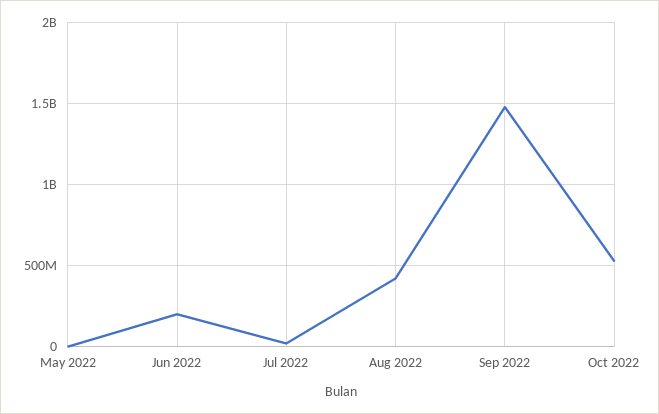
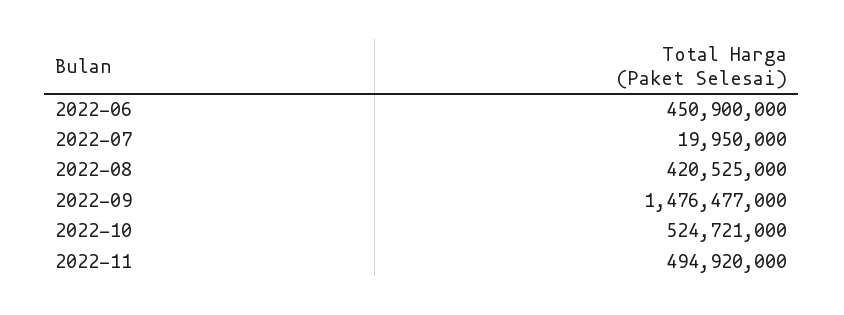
May 2022: 0 -> none
Jun 2022: 200000000 -> 450900000
2022-11: none -> 494920000

